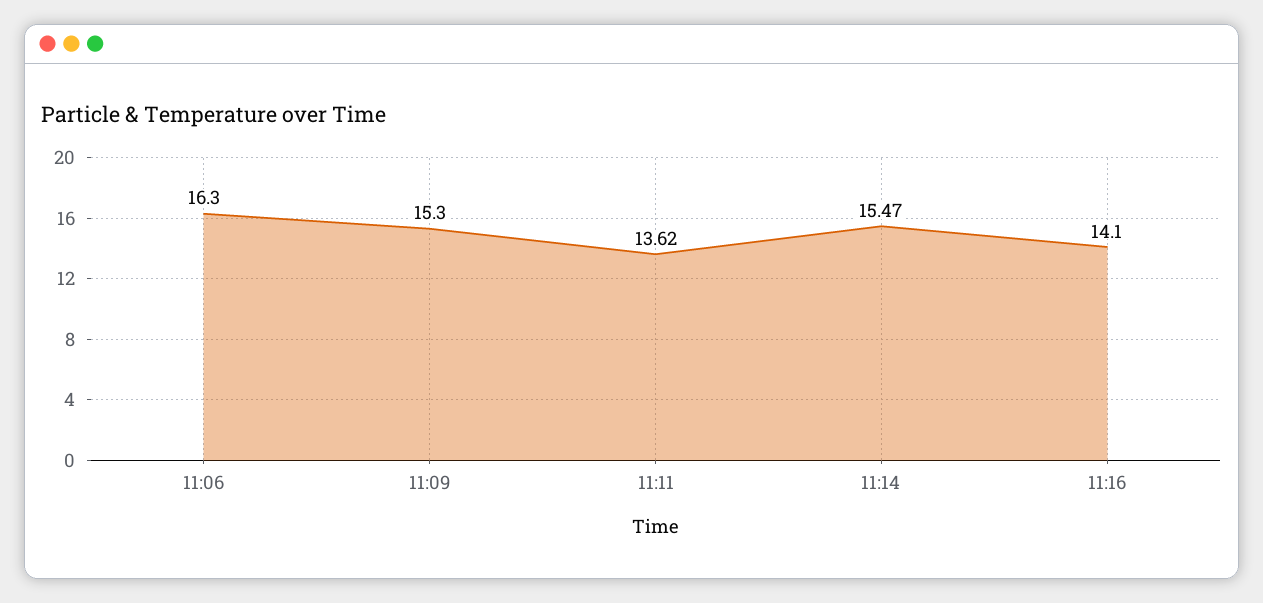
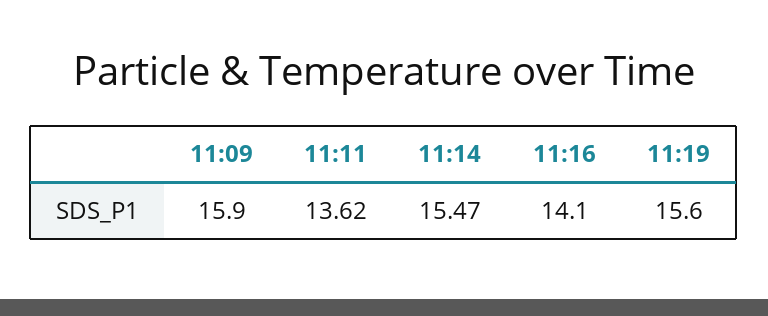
11:06: 16.3 -> none
11:09: 15.3 -> 15.9
11:19: none -> 15.6

